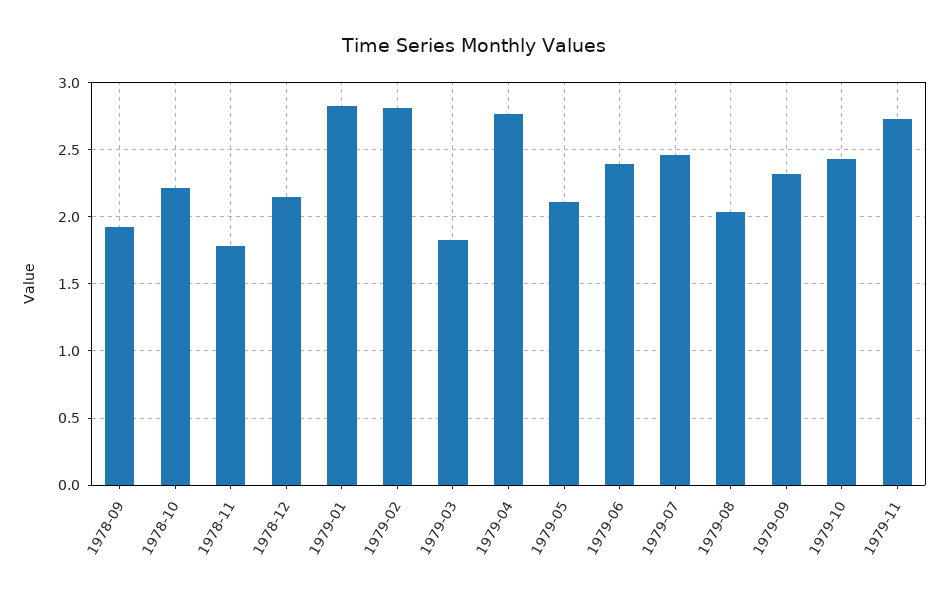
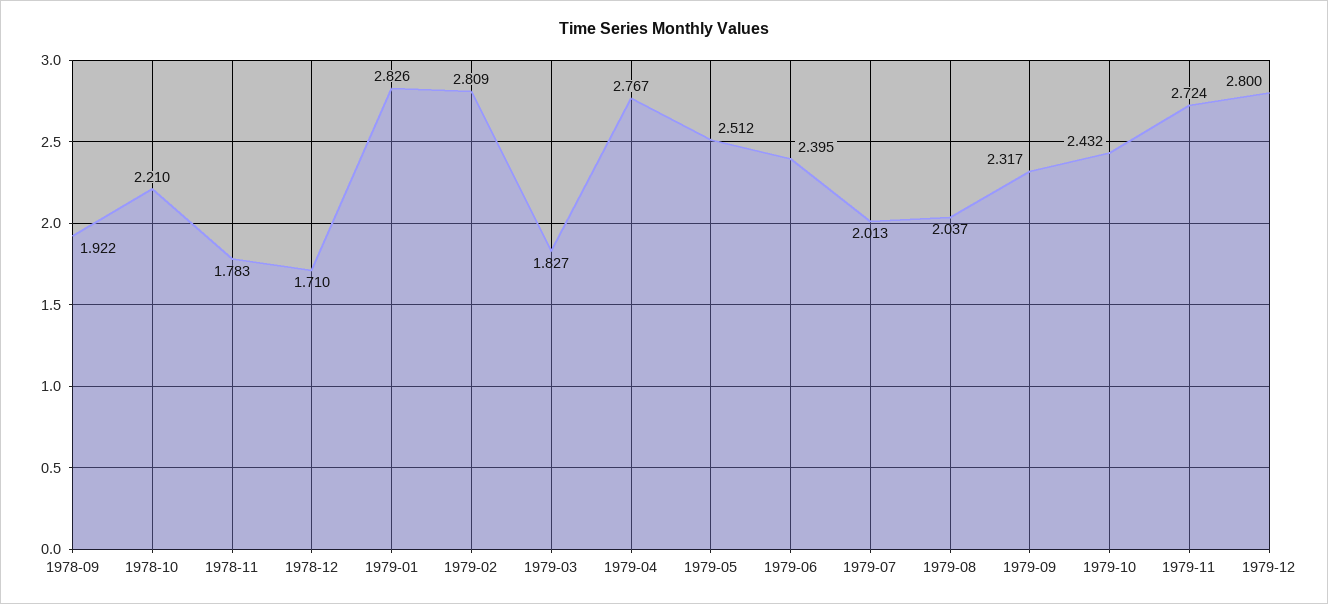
1978-12: 2.15 -> 1.71
1979-05: 2.1 -> 2.512
1979-07: 2.45 -> 2.013
1979-12: none -> 2.8

